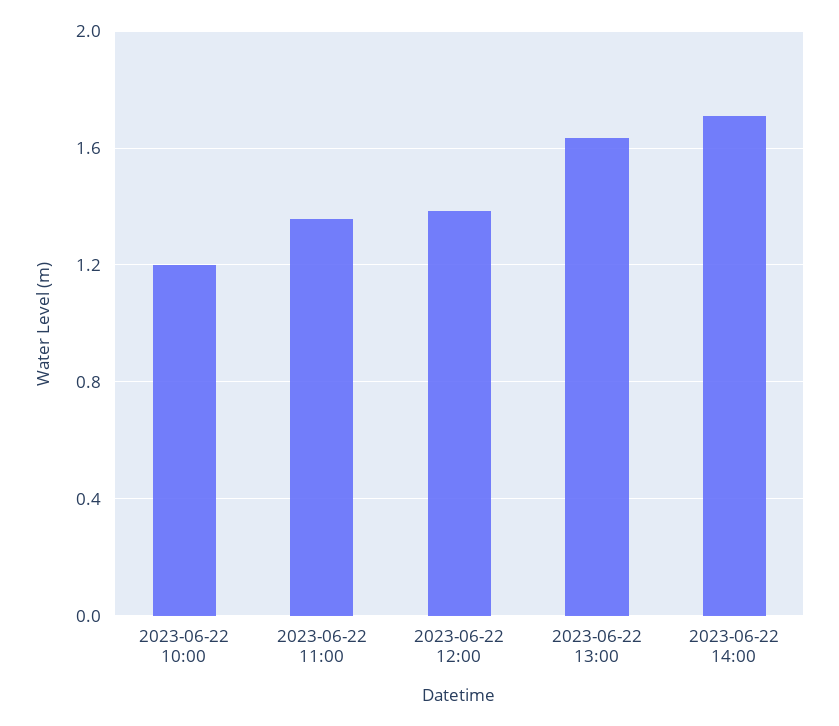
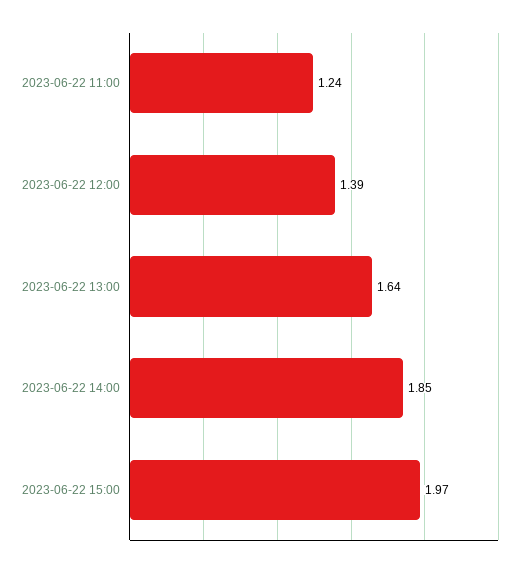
2023-06-22 10:00: 1.2 -> none
2023-06-22 11:00: 1.35 -> 1.24
2023-06-22 14:00: 1.7 -> 1.85
2023-06-22 15:00: none -> 1.97

